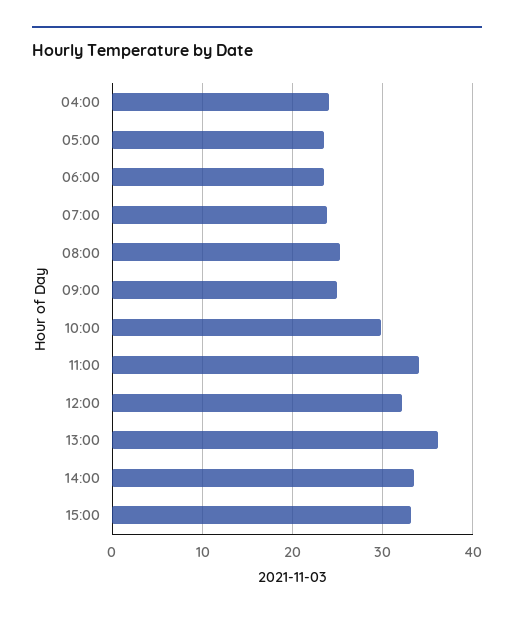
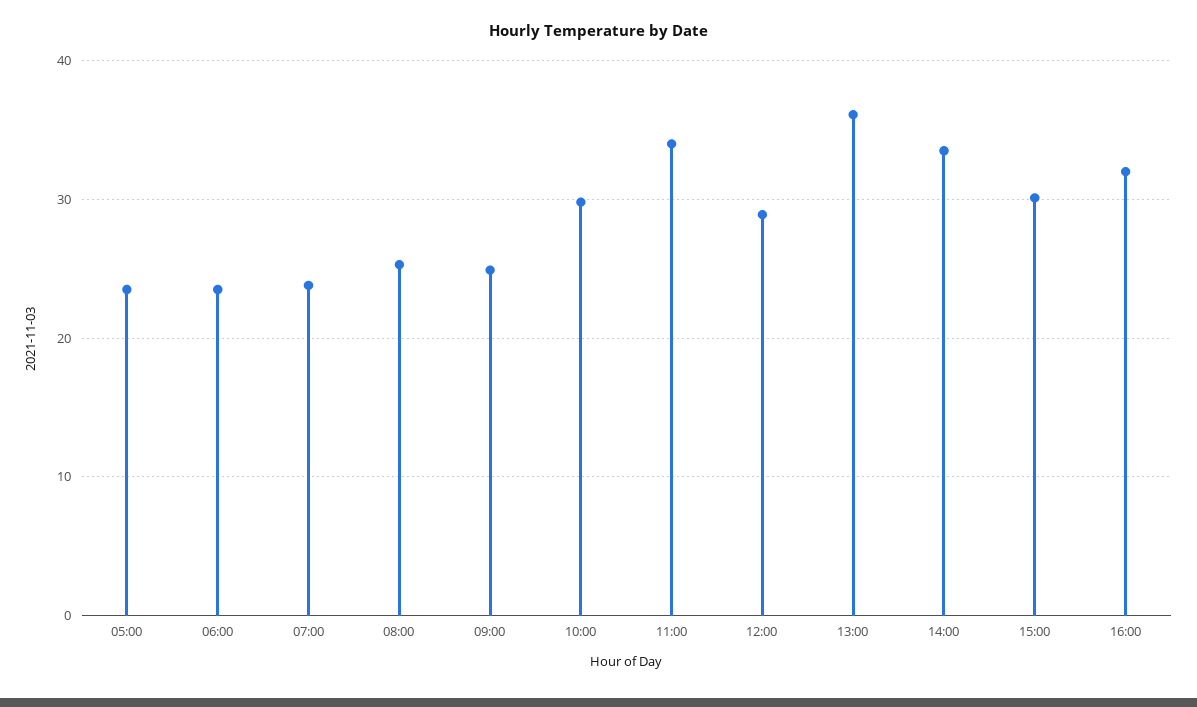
04:00: 24 -> none
12:00: 32 -> 29
15:00: 33 -> 30
16:00: none -> 32

